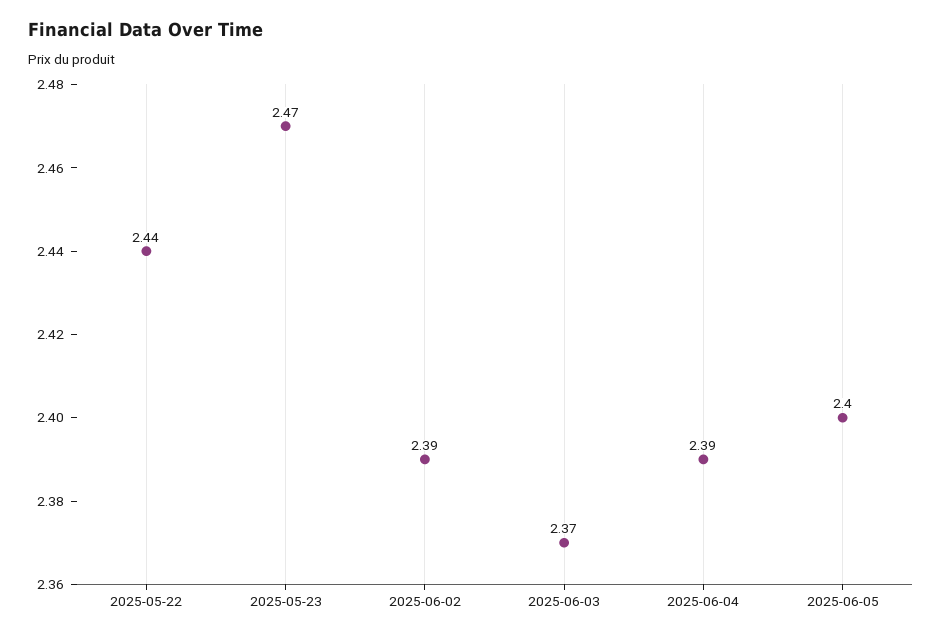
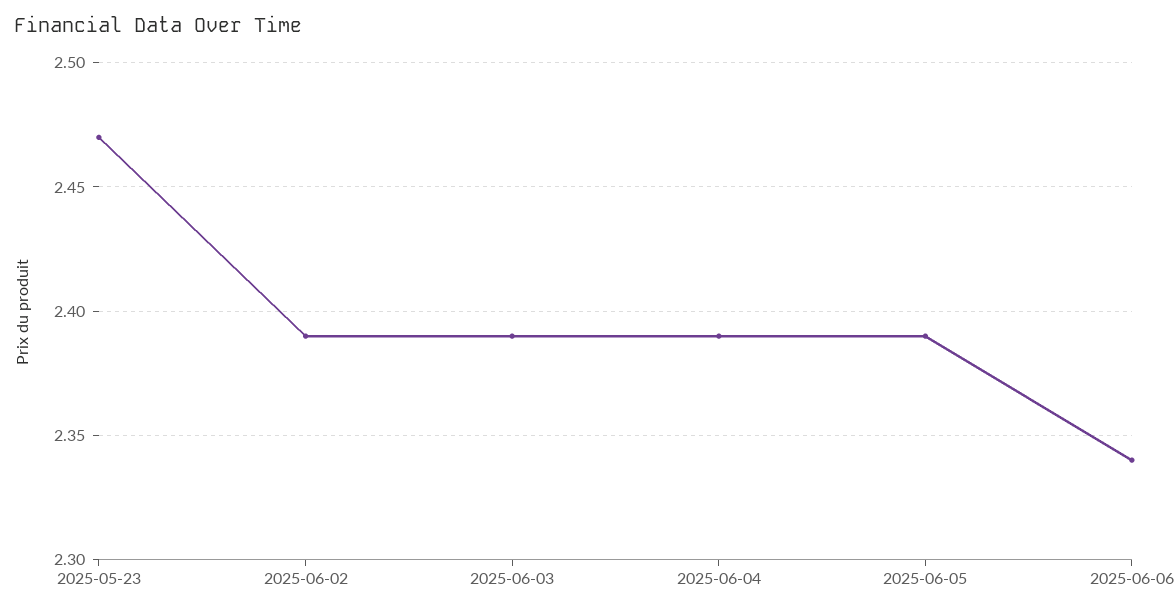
2025-05-22: 2.44 -> none
2025-06-03: 2.37 -> 2.39
2025-06-05: 2.4 -> 2.39
2025-06-06: none -> 2.34

